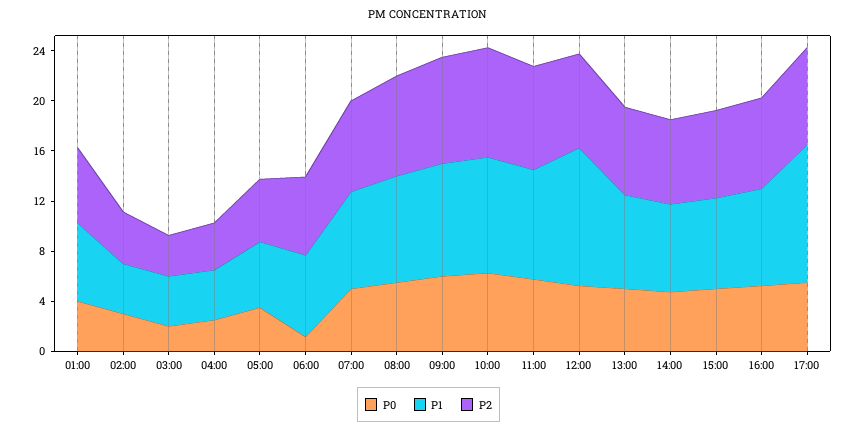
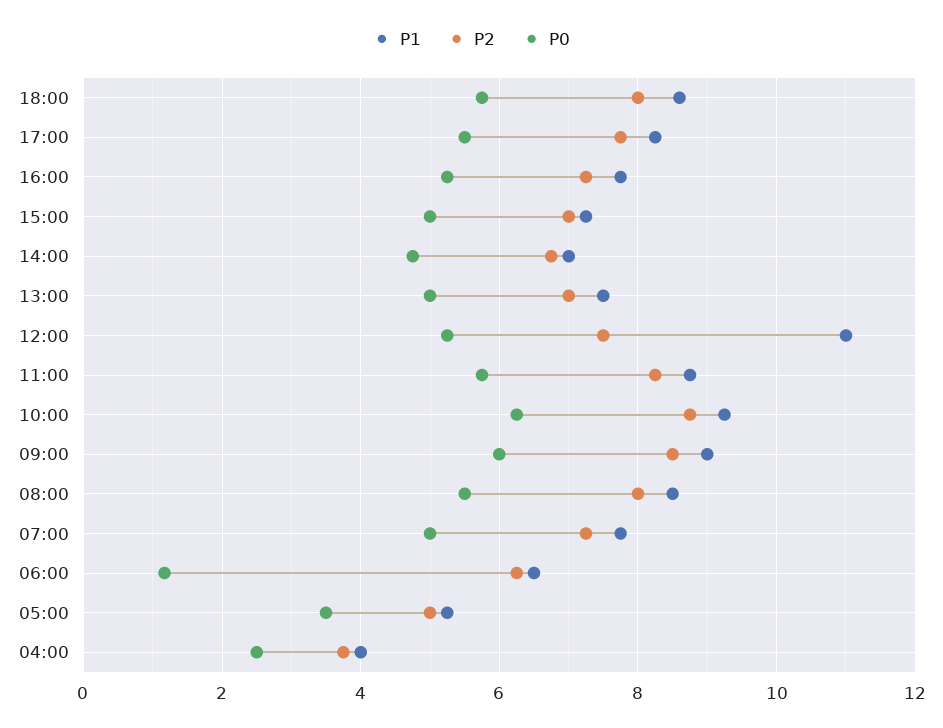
P0, 01:00: 4 -> none
P1, 01:00: 6 -> none
P2, 01:00: 6 -> none
P0, 02:00: 3 -> none
P1, 02:00: 4 -> none
P2, 02:00: 4 -> none
P0, 03:00: 2 -> none
P1, 03:00: 4 -> none
P2, 03:00: 3 -> none
P1, 17:00: 11 -> 8.2
P1, 18:00: none -> 8.6
P2, 18:00: none -> 8
P0, 18:00: none -> 5.8

